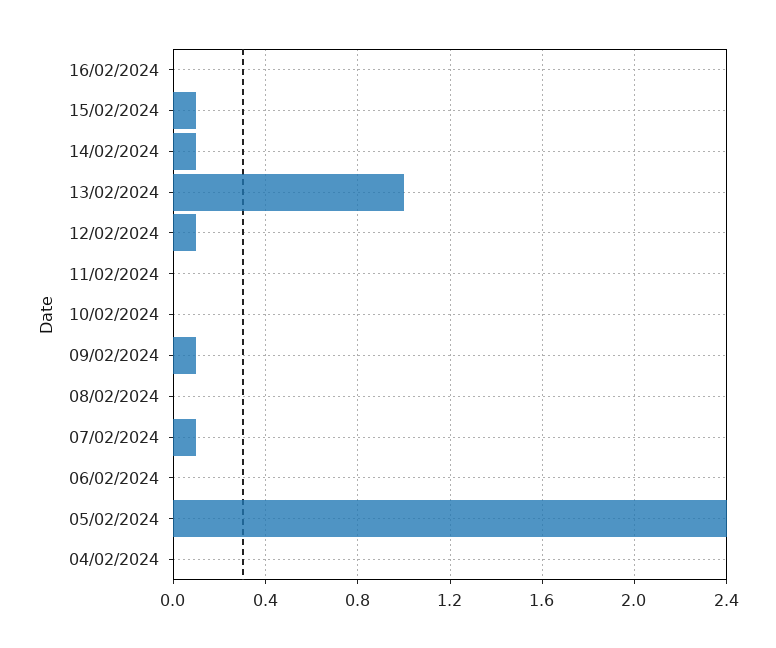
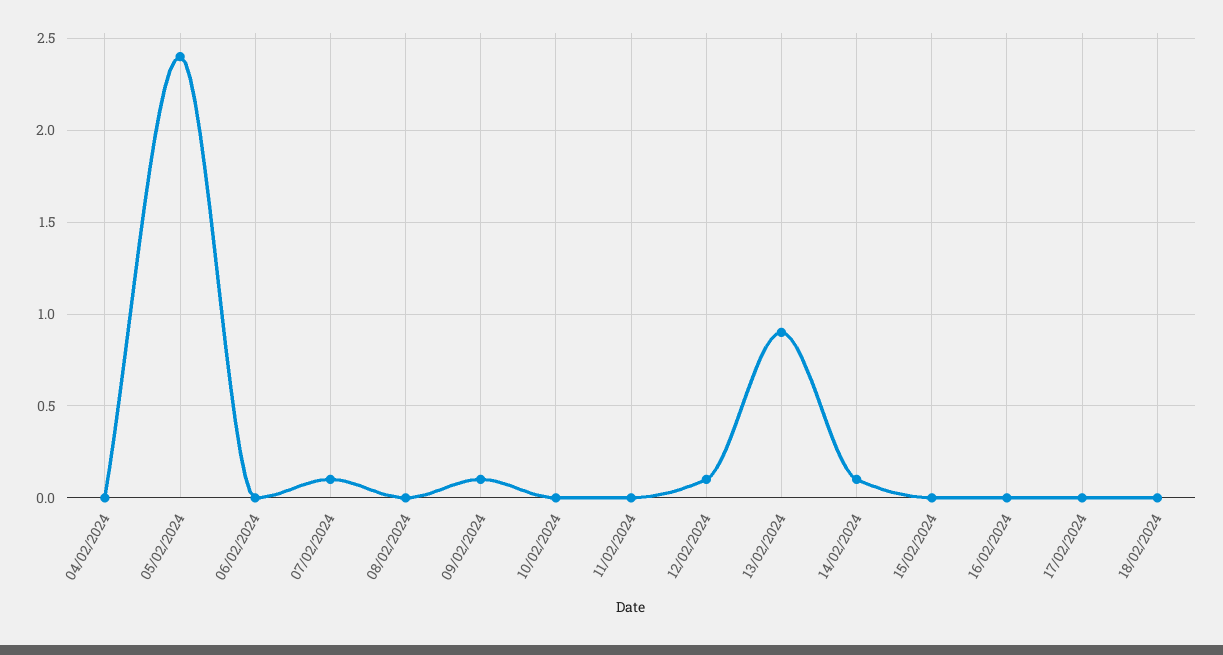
15/02/2024: 0.1 -> 0
13/02/2024: 1 -> 0.9
17/02/2024: none -> 0
18/02/2024: none -> 0

